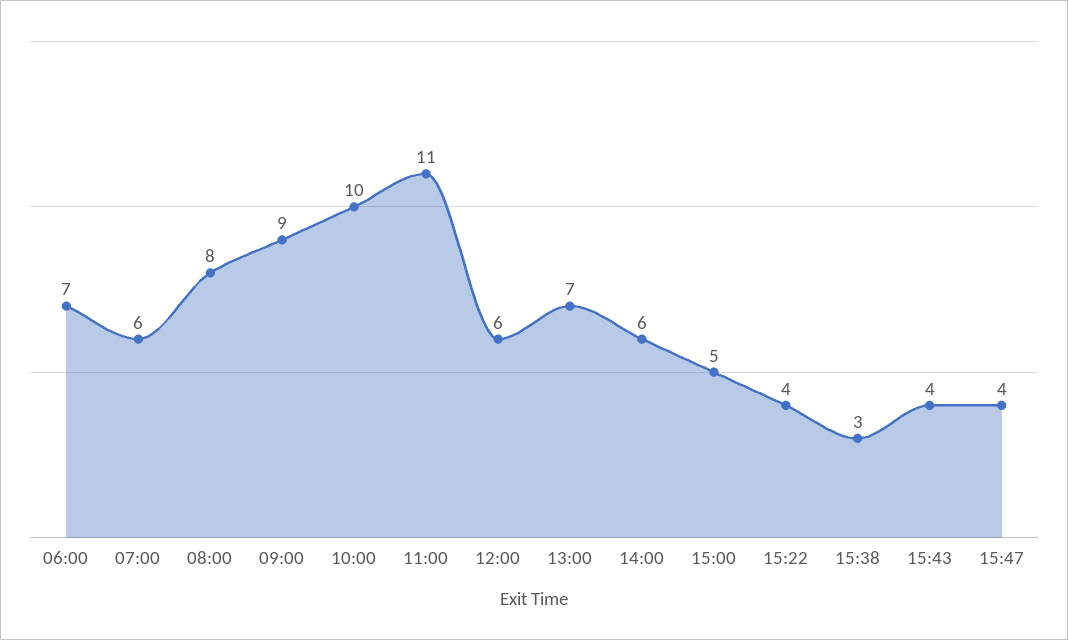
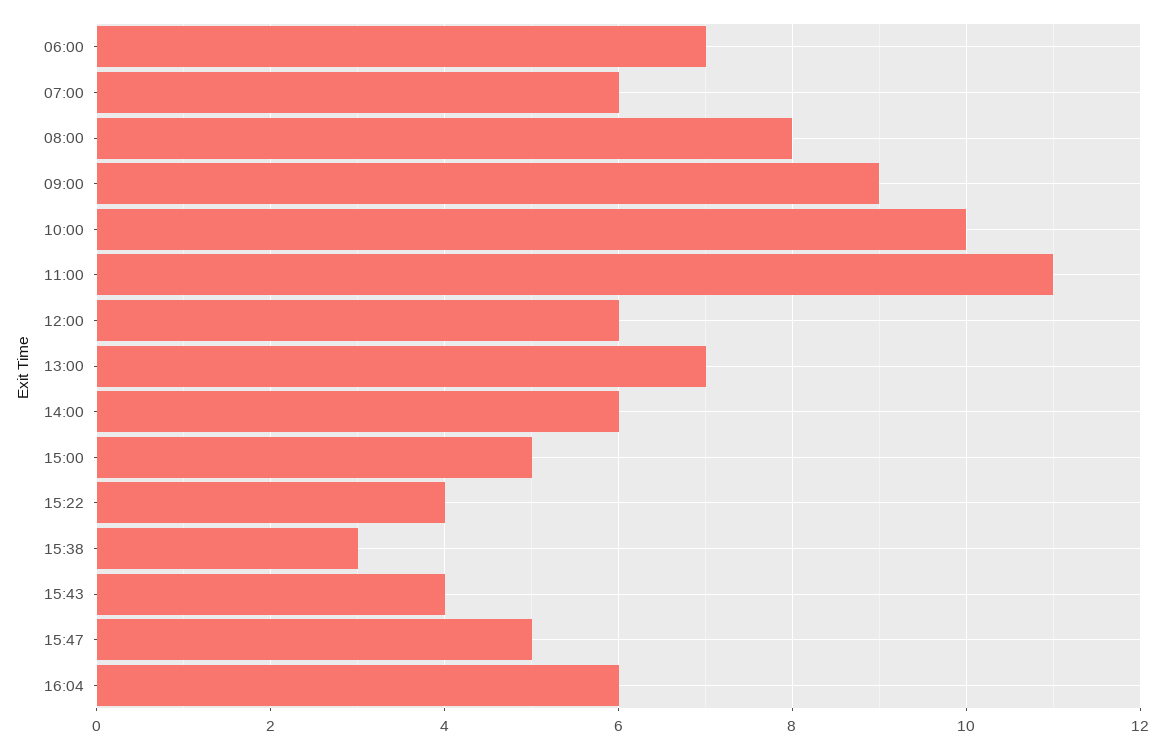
15:47: 4 -> 5
16:04: none -> 6

